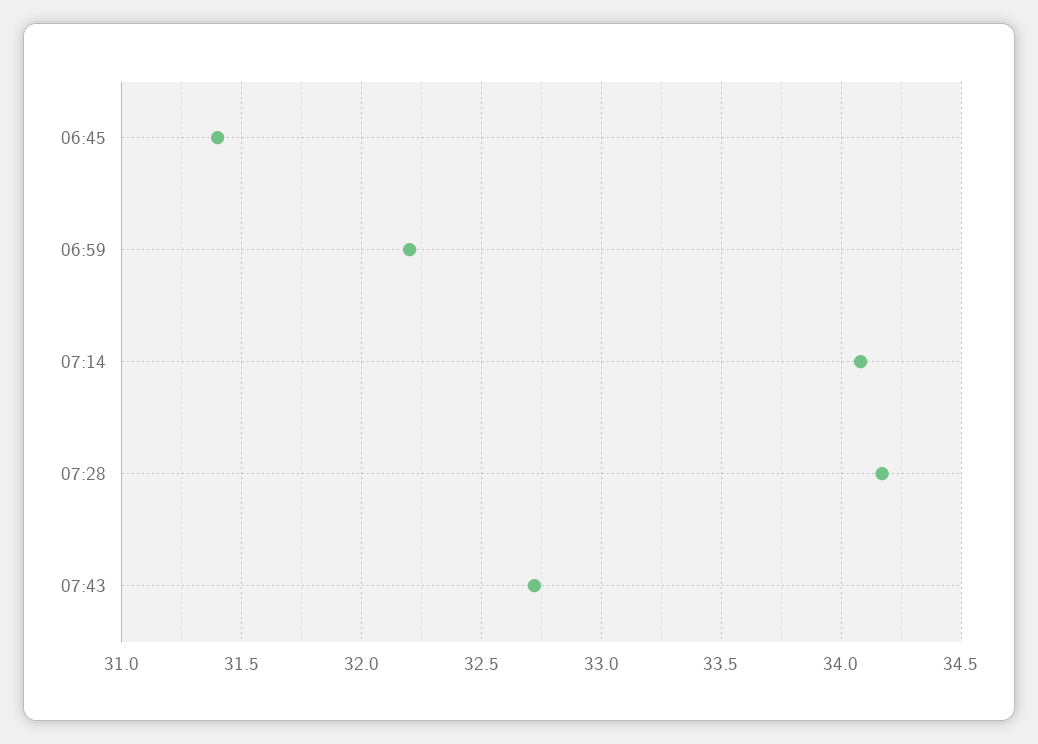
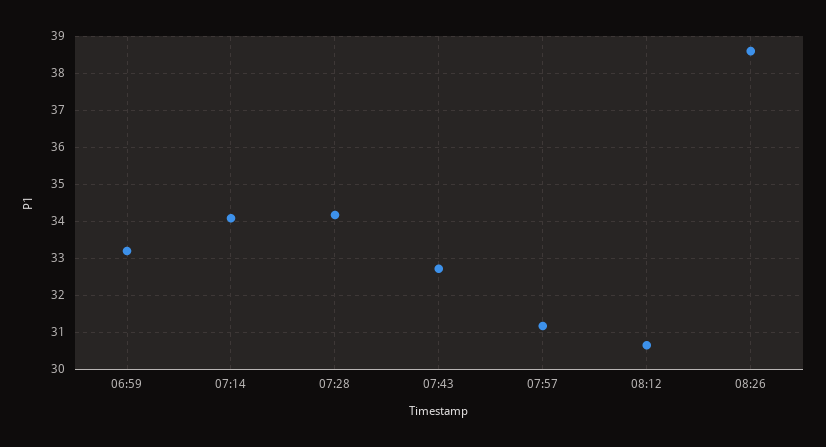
06:45: 31.4 -> none
06:59: 32.2 -> 33.2
07:57: none -> 31.2
08:12: none -> 30.6
08:26: none -> 38.6

